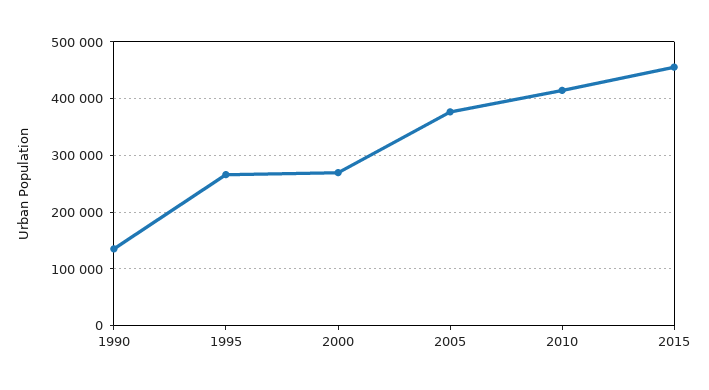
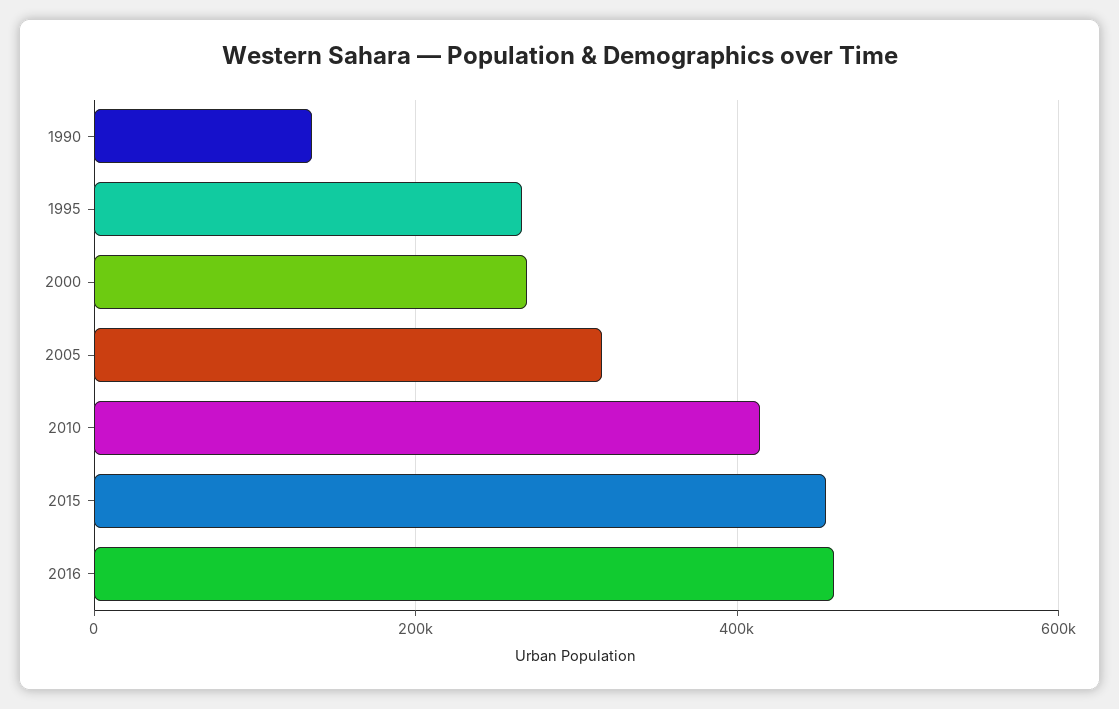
2005: 380000 -> 320000
2016: none -> 460000

